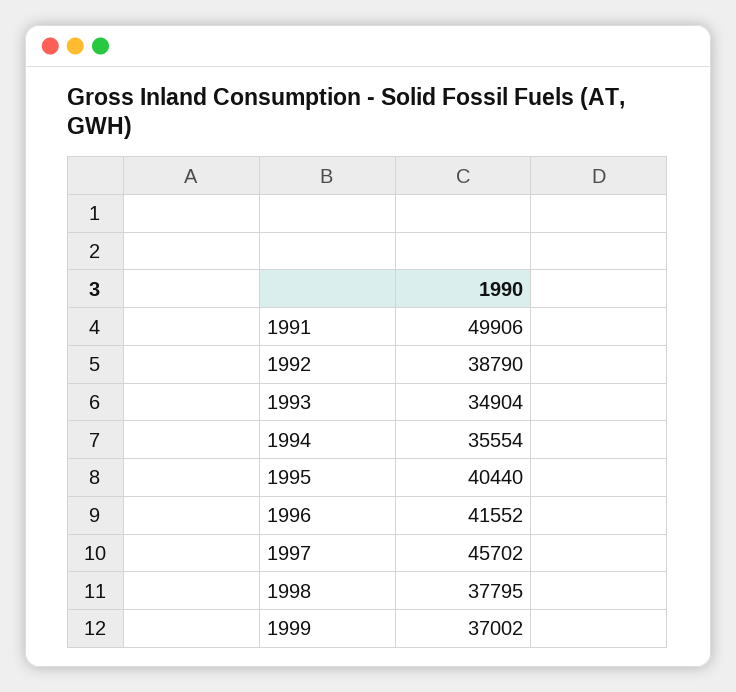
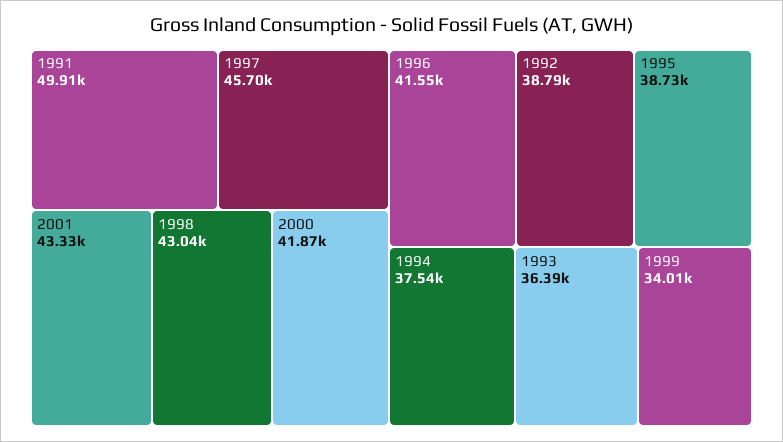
1993: 34904 -> 36390
1994: 35554 -> 37540
1995: 40440 -> 38730
1998: 37795 -> 43040
1999: 37002 -> 34010
2001: none -> 43330
2000: none -> 41870

